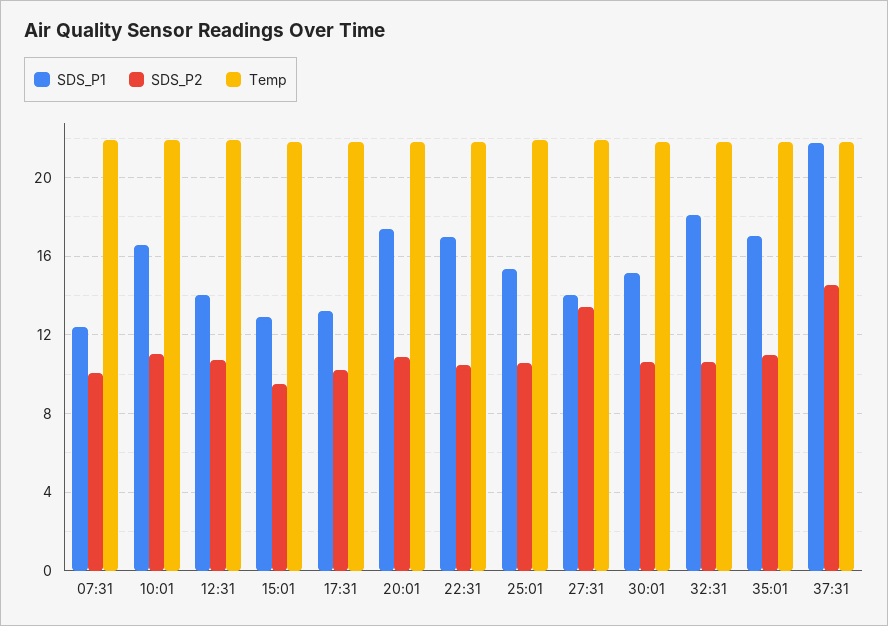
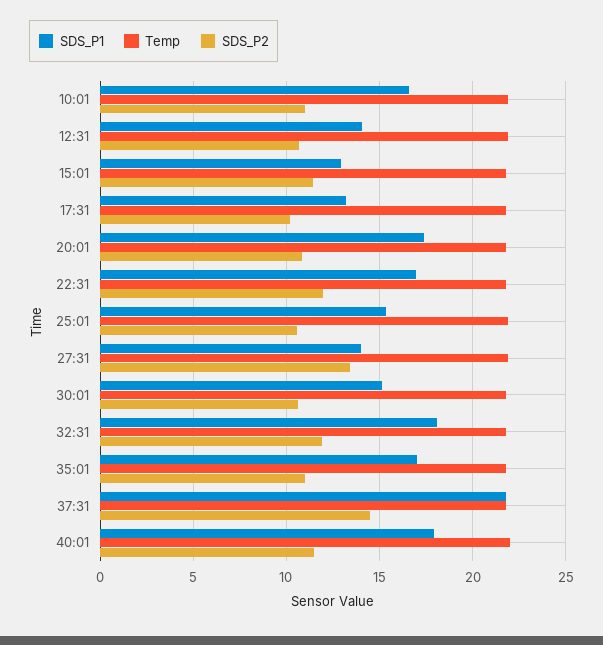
SDS_P1, 07:31: 12.5 -> none
SDS_P2, 07:31: 10 -> none
Temp, 07:31: 22 -> none
SDS_P2, 15:01: 9.5 -> 11.5
SDS_P2, 22:31: 10.5 -> 12
SDS_P2, 32:31: 10.5 -> 12
SDS_P1, 40:01: none -> 18
Temp, 40:01: none -> 22
SDS_P2, 40:01: none -> 11.5

